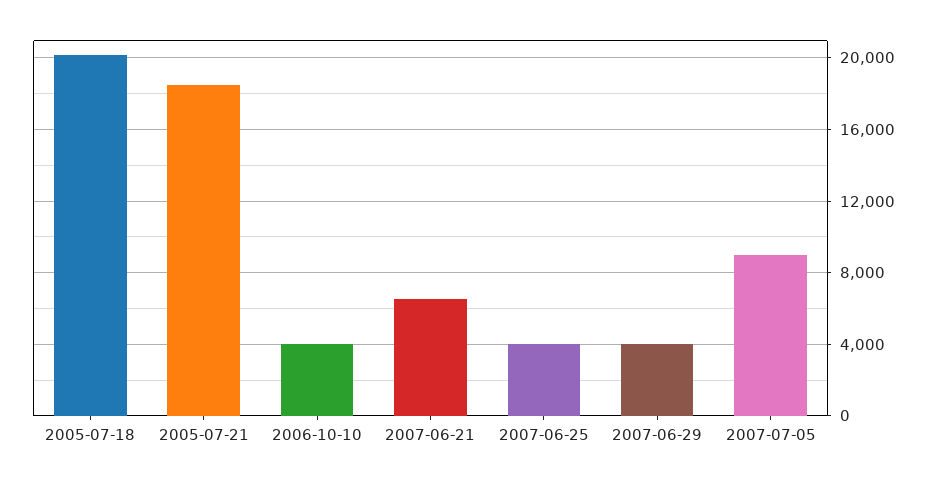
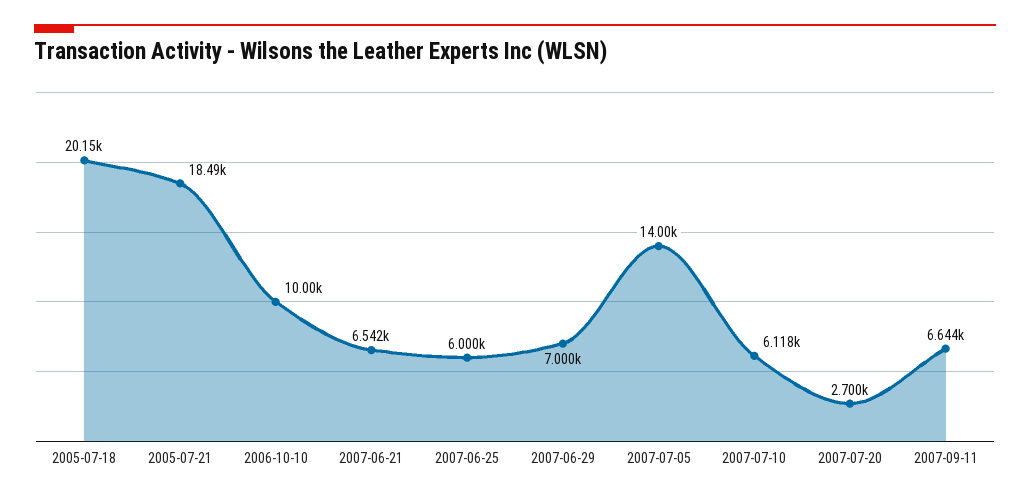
2006-10-10: 4000 -> 10000
2007-06-25: 4000 -> 6000
2007-06-29: 4000 -> 7000
2007-07-05: 9000 -> 14000
2007-07-10: none -> 6118
2007-07-20: none -> 2700
2007-09-11: none -> 6644

